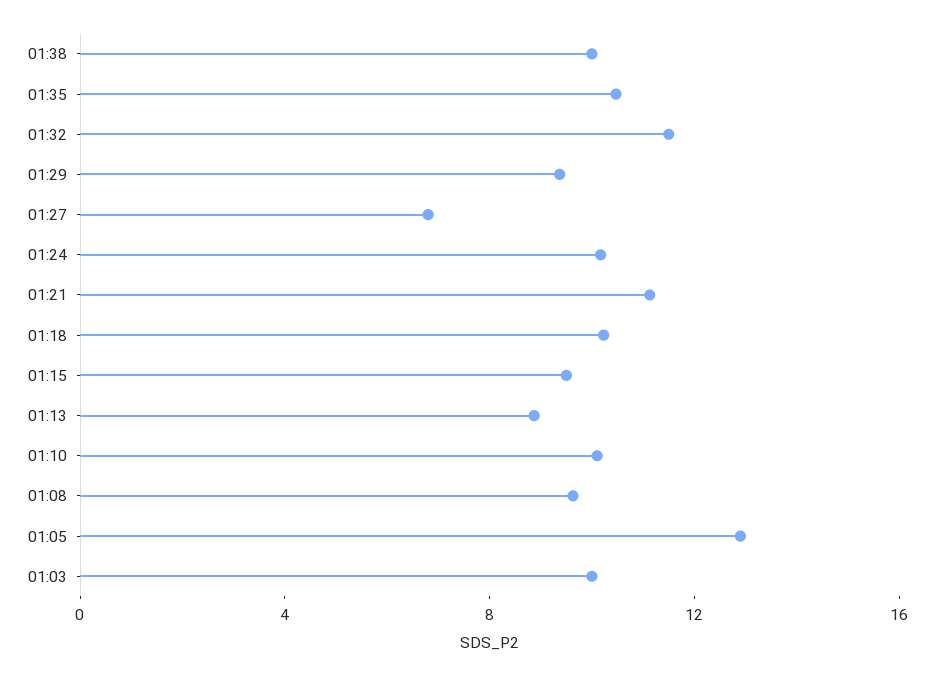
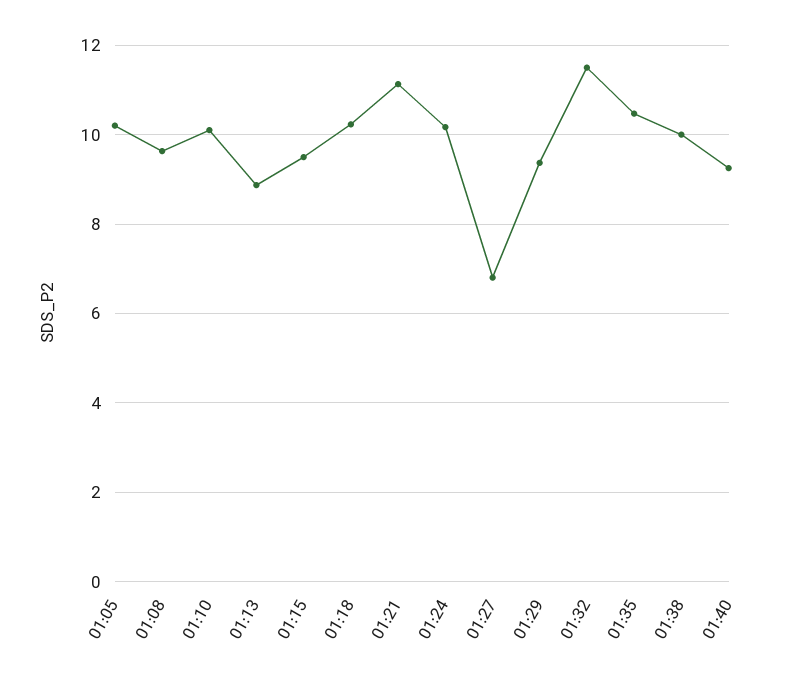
01:05: 13 -> 10.2
01:03: 10 -> none
01:40: none -> 9.2

